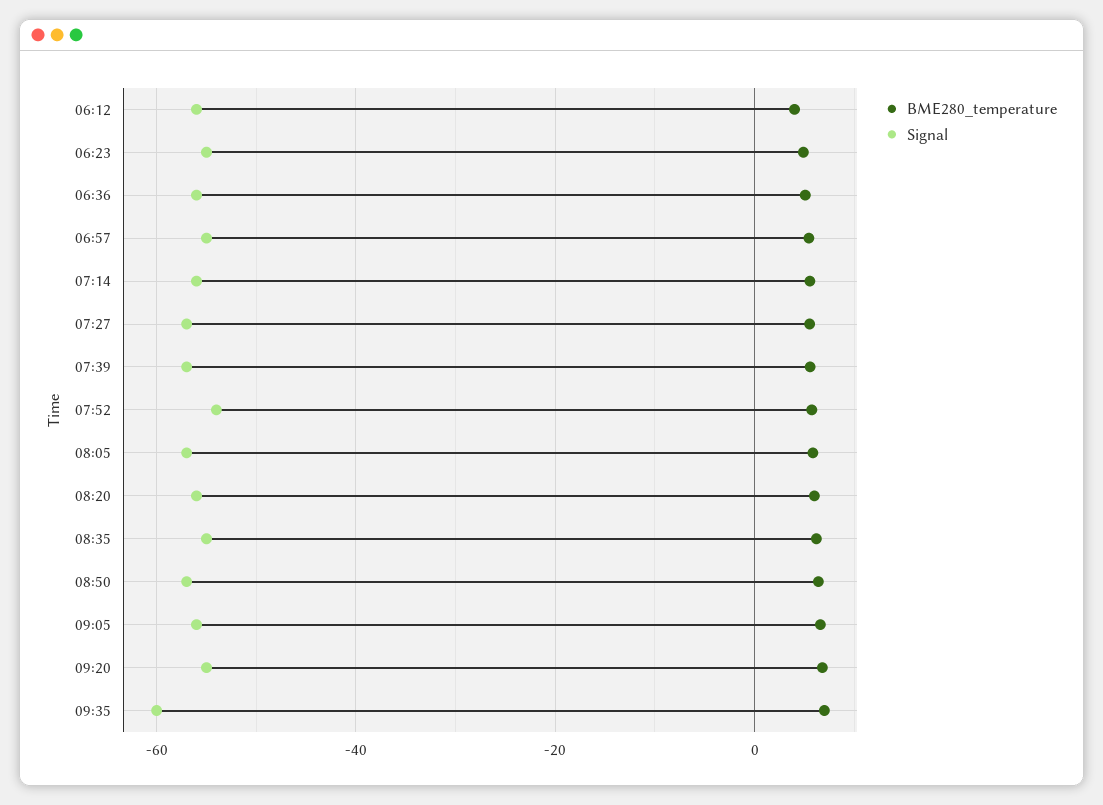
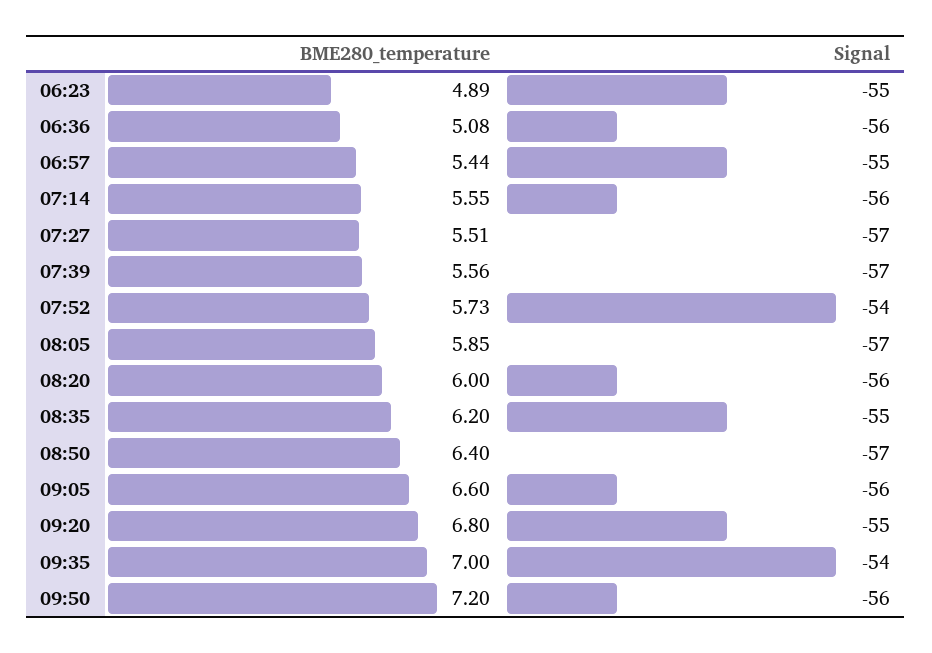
BME280_temperature, 06:12: 4 -> none
Signal, 06:12: -56 -> none
Signal, 09:35: -60 -> -54
BME280_temperature, 09:50: none -> 7.2
Signal, 09:50: none -> -56

